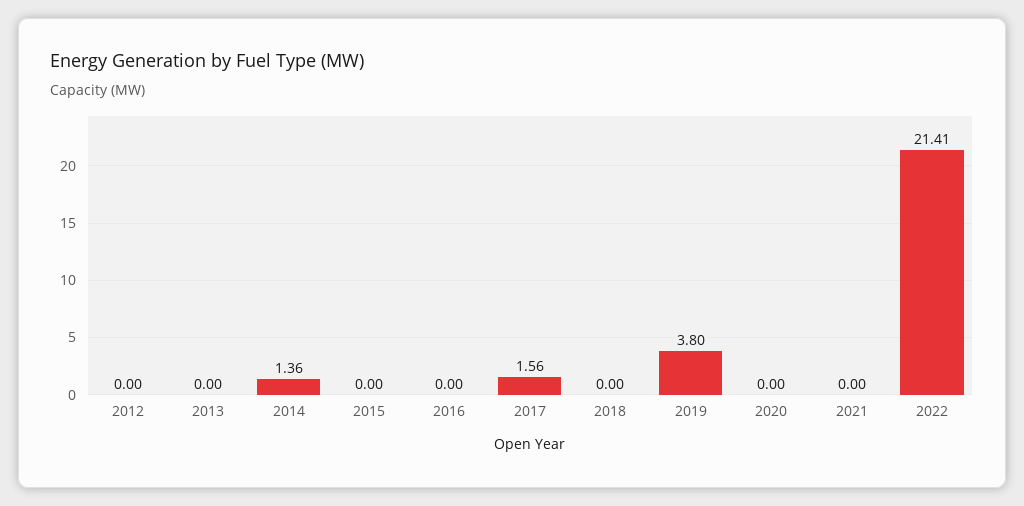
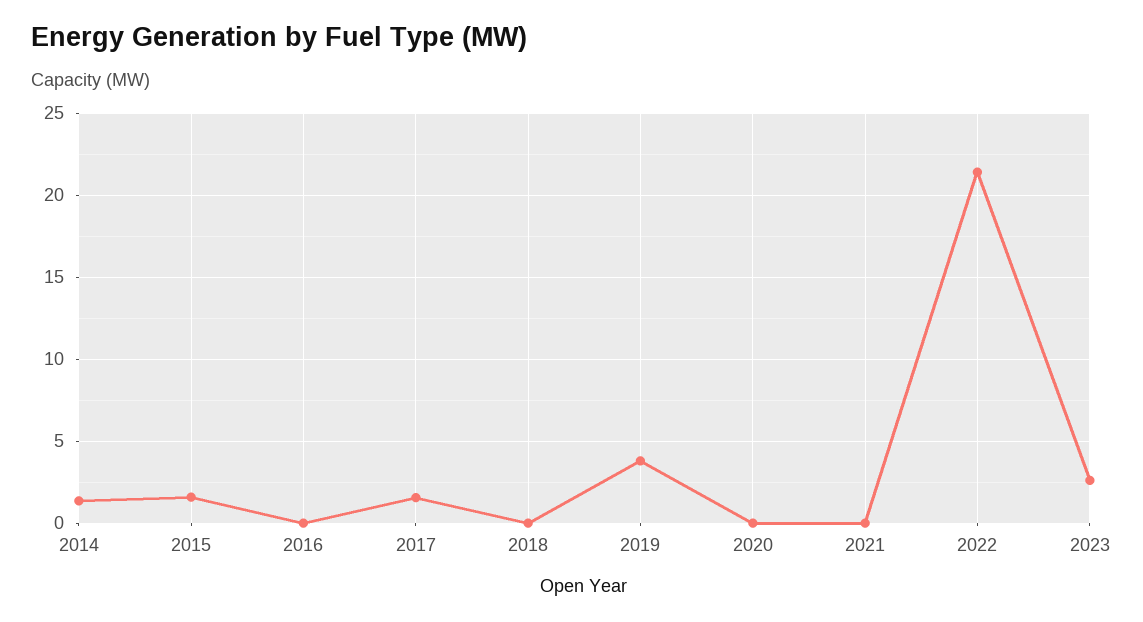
2012: 0 -> none
2013: 0 -> none
2015: 0 -> 1.5
2023: none -> 2.5

